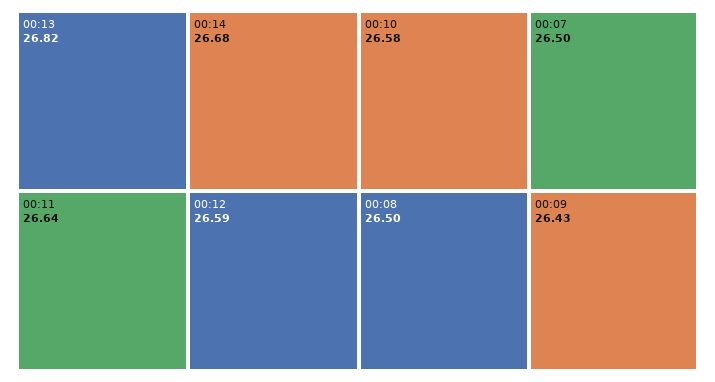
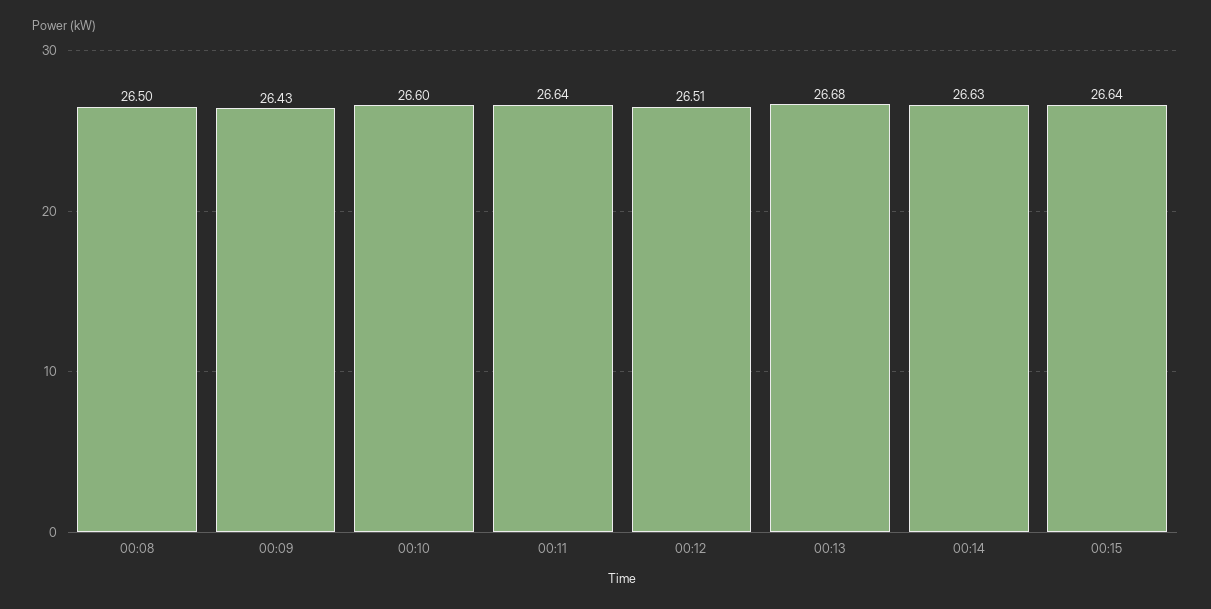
00:13: 26.82 -> 26.68
00:14: 26.68 -> 26.63
00:12: 26.59 -> 26.51
00:10: 26.58 -> 26.6
00:07: 26.5 -> none
00:15: none -> 26.64

